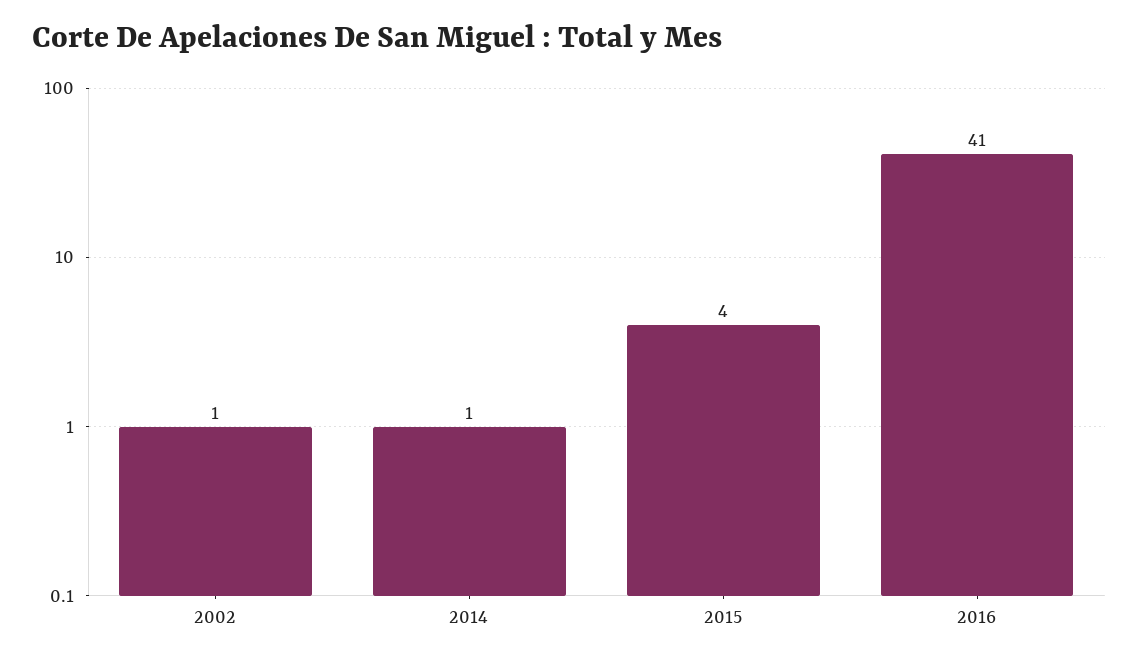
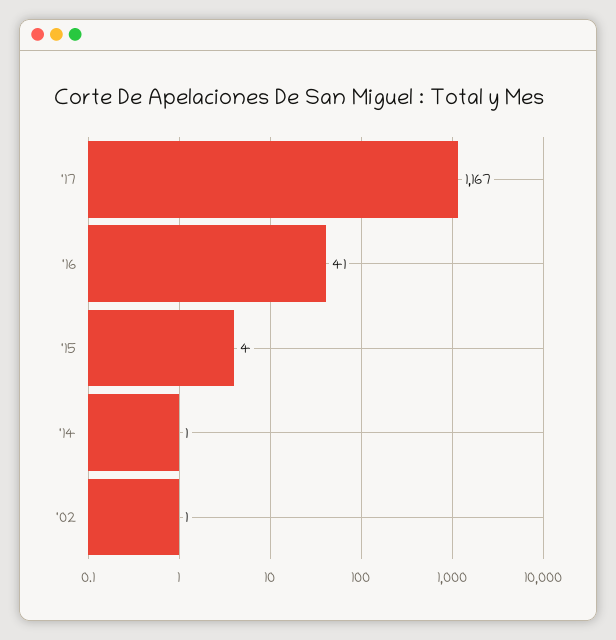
'17: none -> 1167

